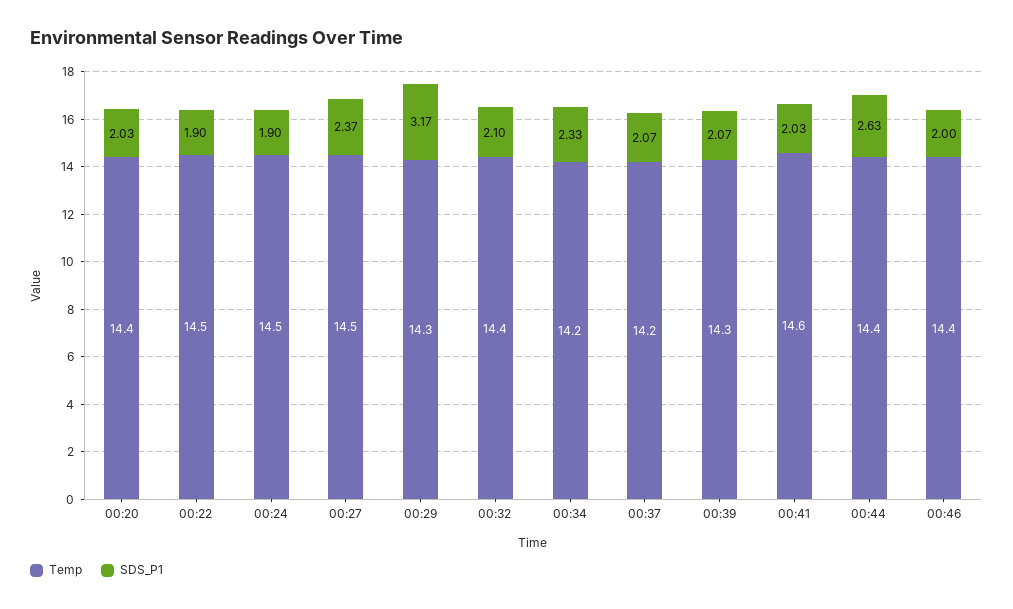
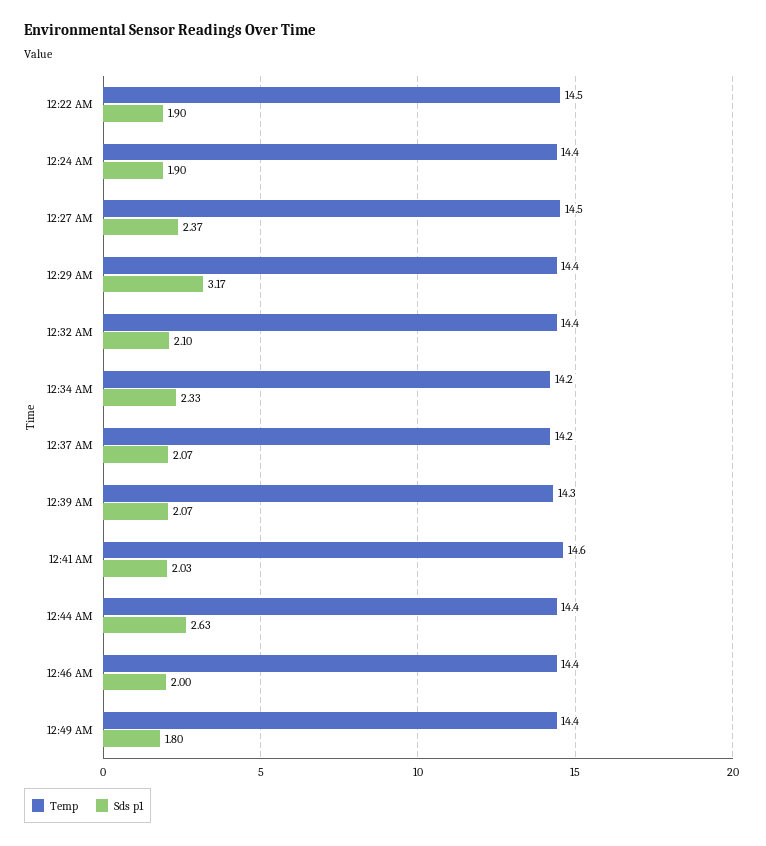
Temp, 00:20: 14.4 -> none
SDS_P1, 00:20: 2.03 -> none
Temp, 00:24: 14.5 -> 14.4
Temp, 00:29: 14.3 -> 14.4
Temp, 12:49 AM: none -> 14.4
SDS_P1, 12:49 AM: none -> 1.8

